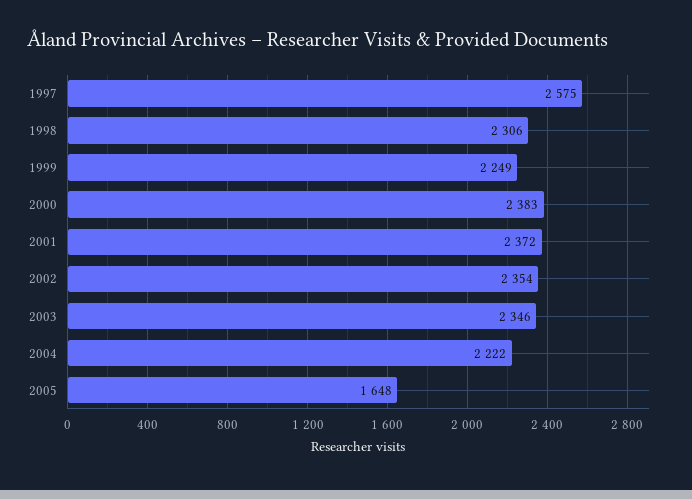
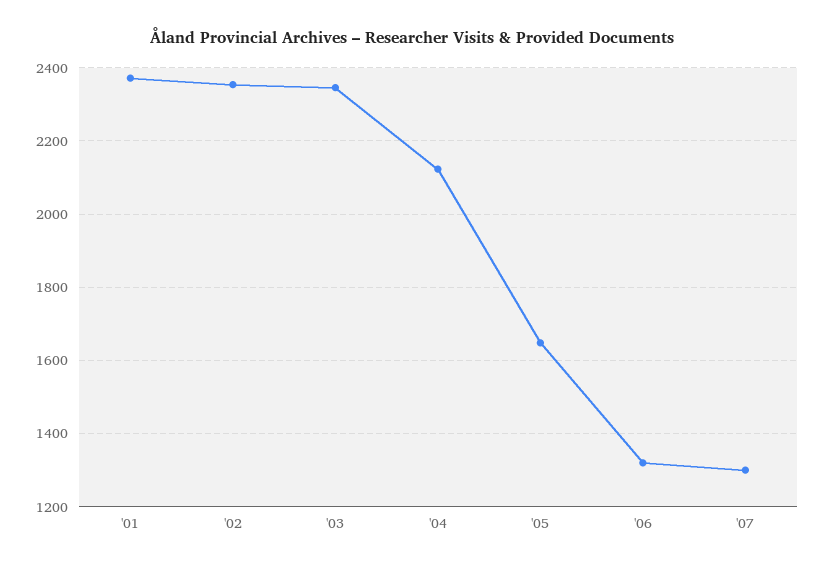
1997: 2575 -> none
1998: 2306 -> none
1999: 2249 -> none
2000: 2383 -> none
2004: 2222 -> 2120
'06: none -> 1320
'07: none -> 1300

